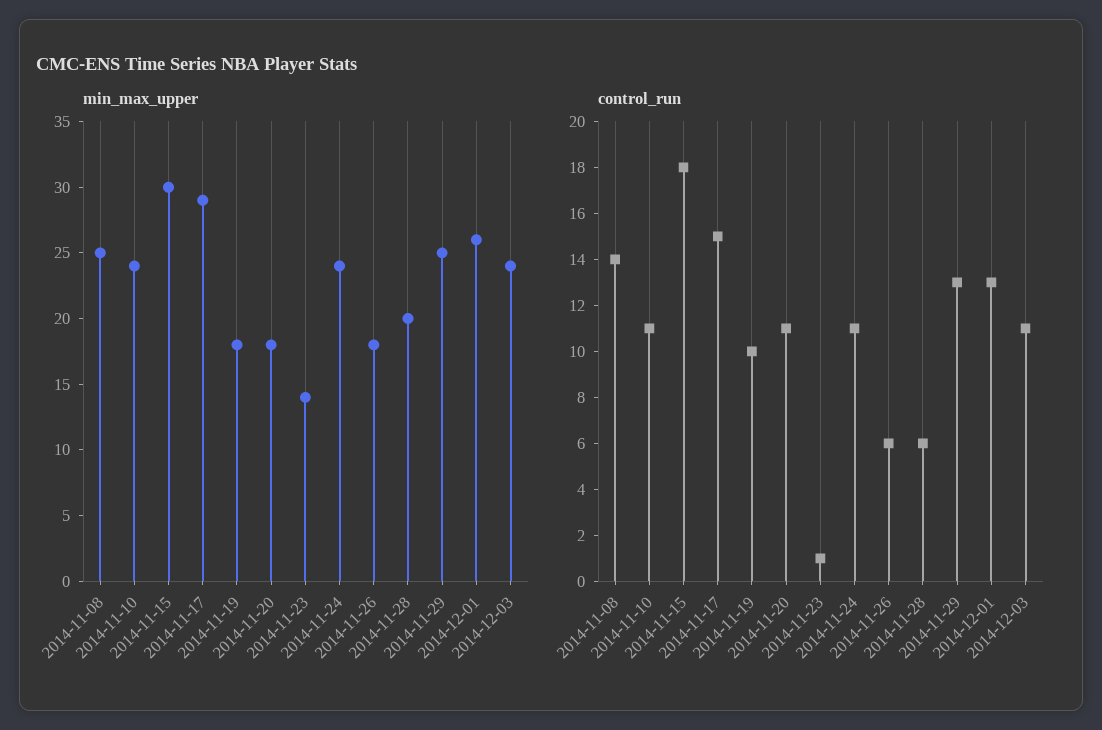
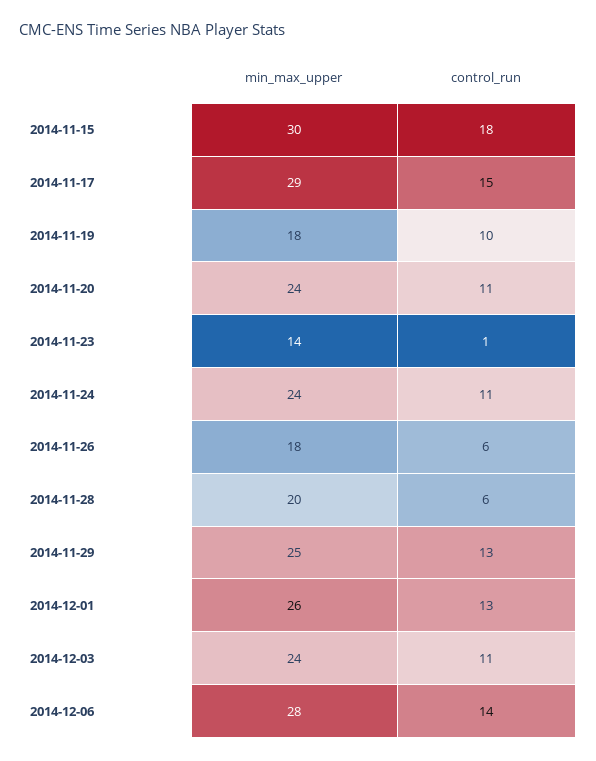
min_max_upper, 2014-11-08: 25 -> none
min_max_upper, 2014-11-10: 24 -> none
min_max_upper, 2014-11-20: 18 -> 24
control_run, 2014-11-08: 14 -> none
control_run, 2014-11-10: 11 -> none
min_max_upper, 2014-12-06: none -> 28
control_run, 2014-12-06: none -> 14

